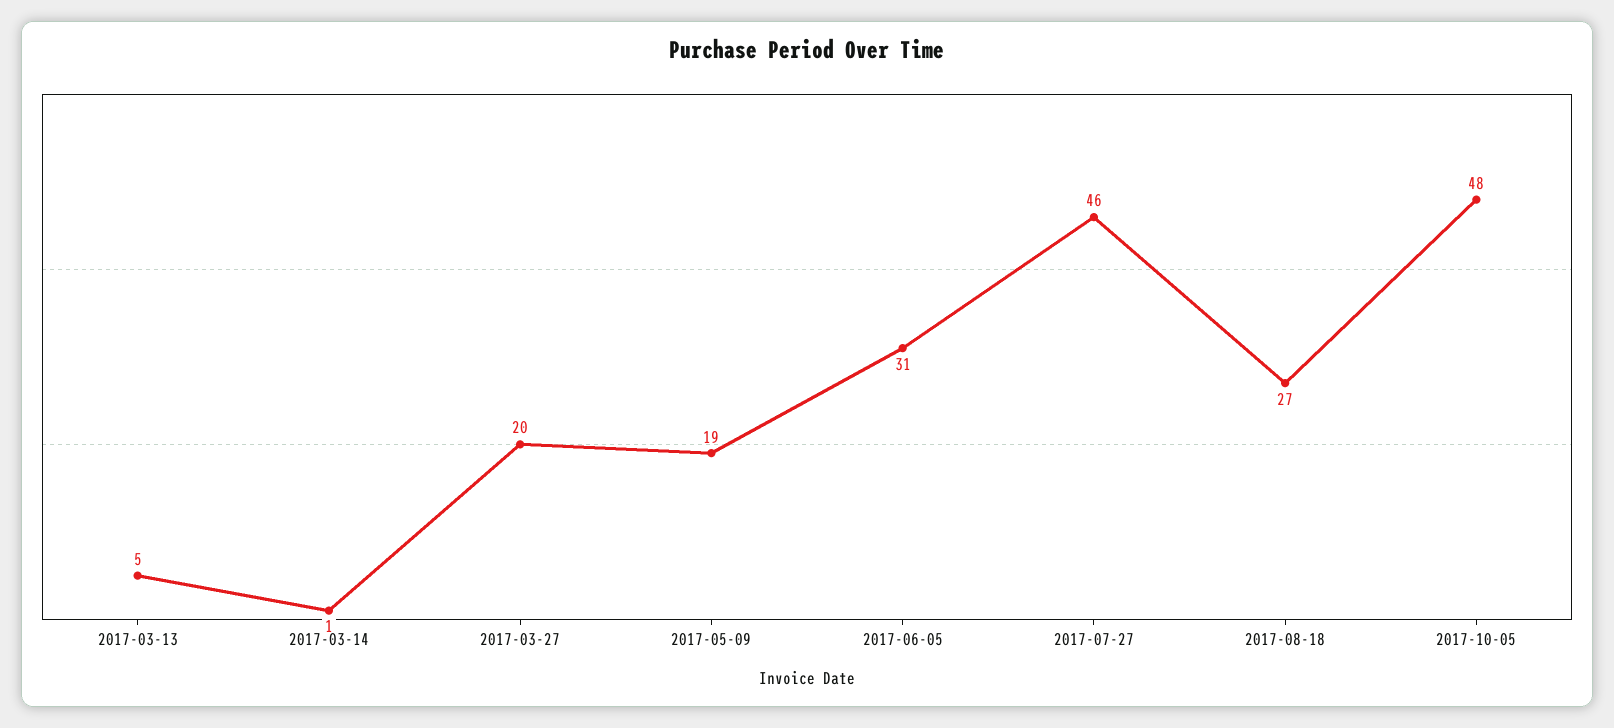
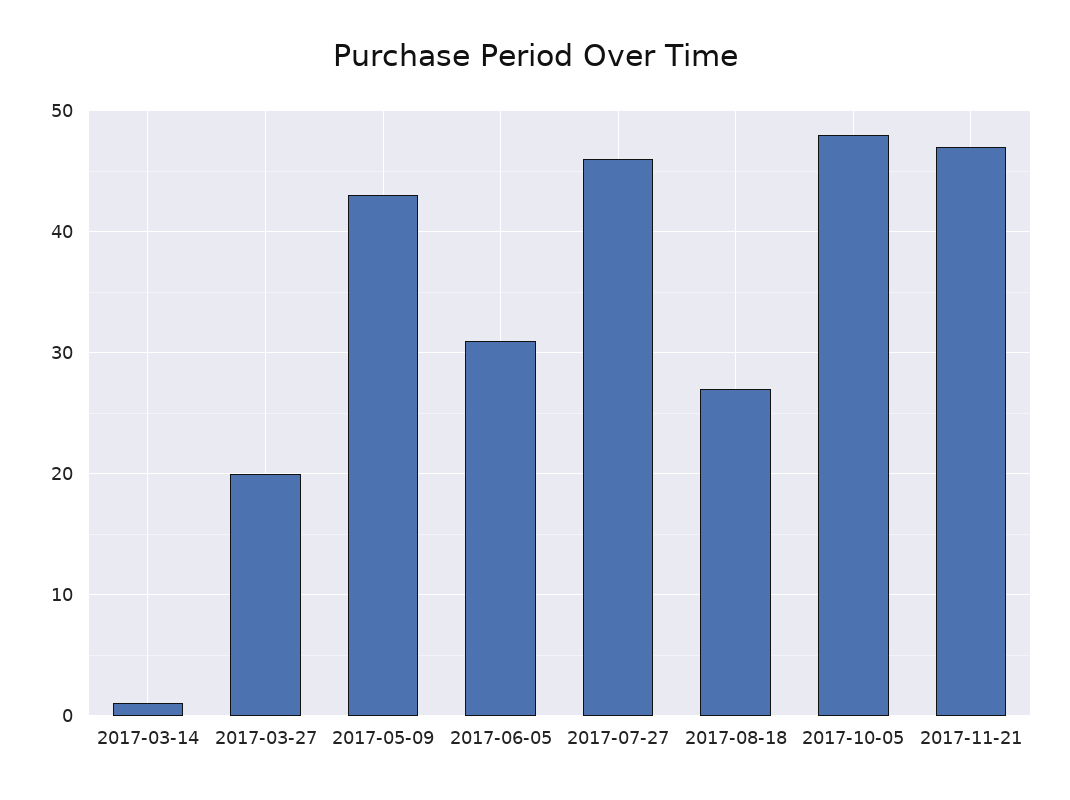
2017-03-13: 5 -> none
2017-05-09: 19 -> 43
2017-11-21: none -> 47

